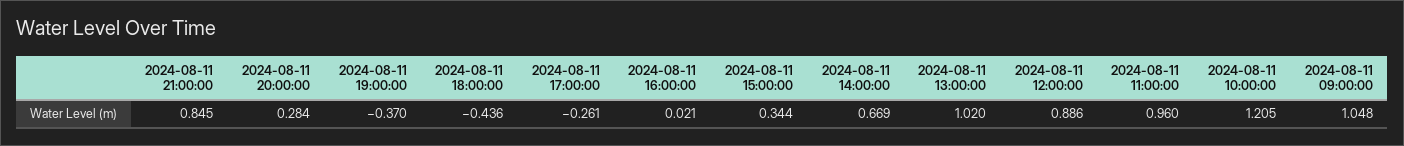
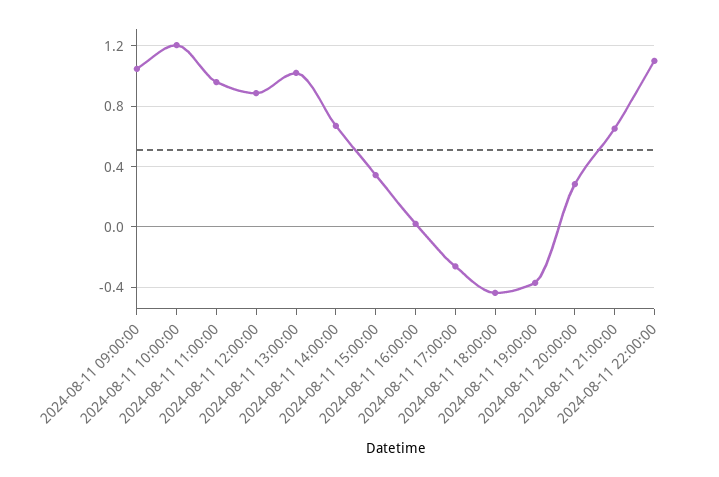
2024-08-11 21:00:00: 0.845 -> 0.65
2024-08-11 22:00:00: none -> 1.1

